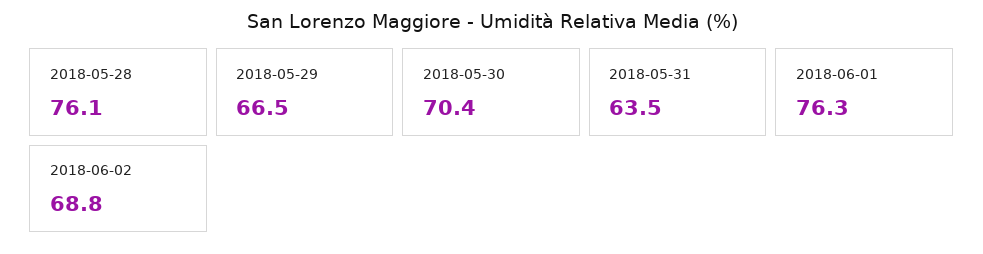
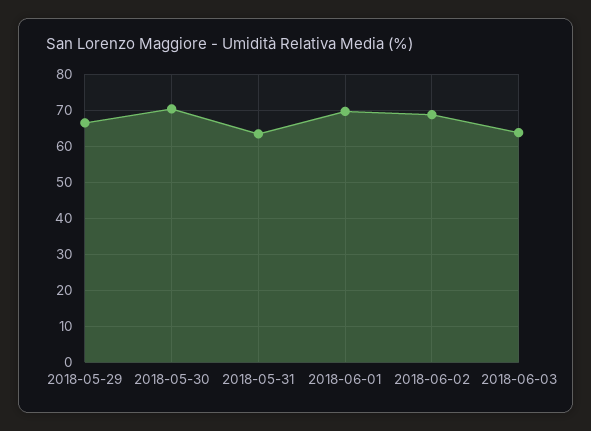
2018-05-28: 76.1 -> none
2018-06-01: 76.3 -> 70
2018-06-03: none -> 64

